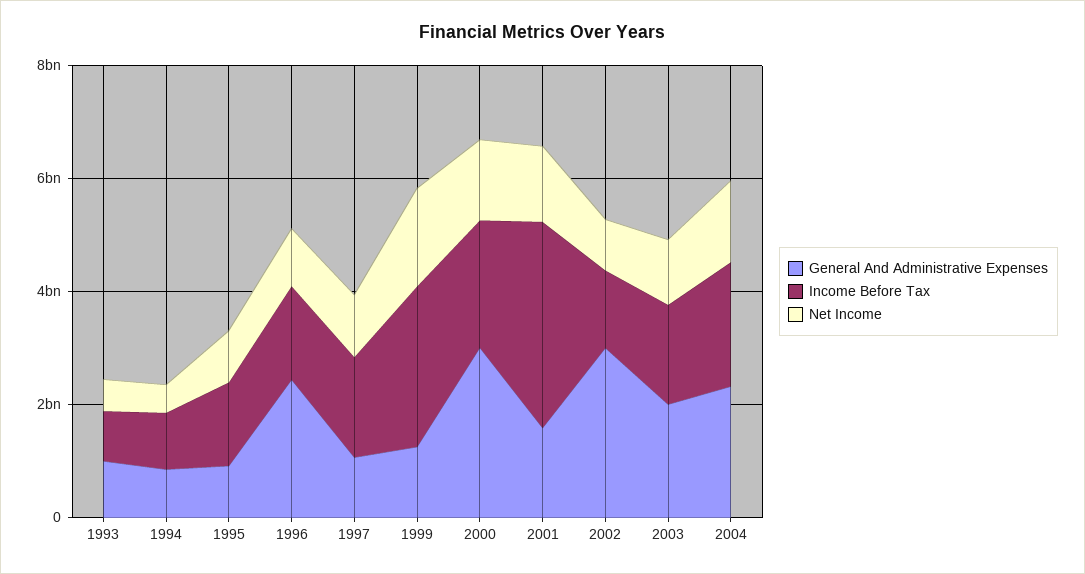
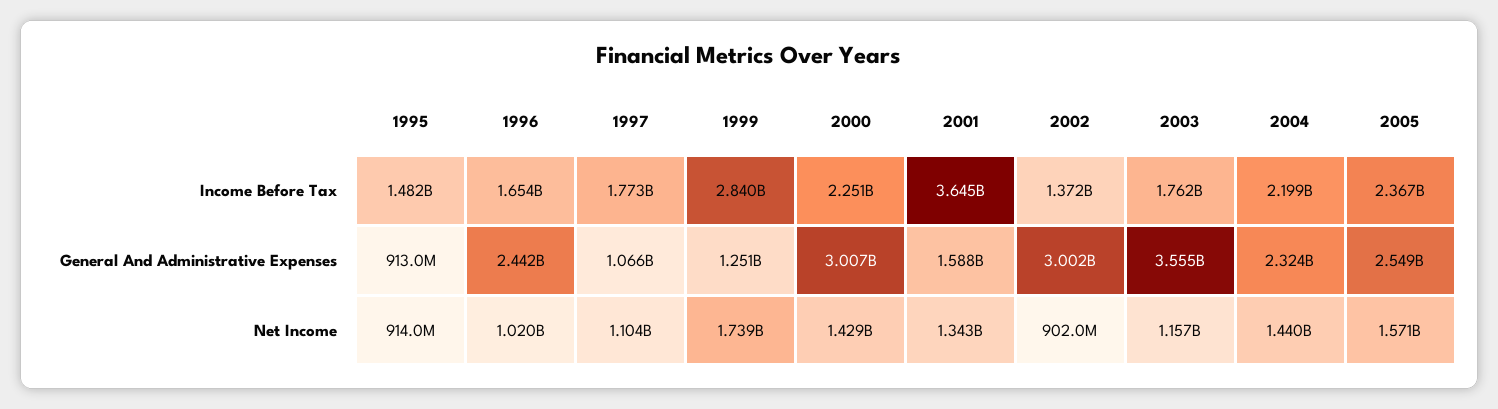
General And Administrative Expenses, 1993: 1000000000 -> none
Income Before Tax, 1993: 1000000000 -> none
Net Income, 1993: 500000000 -> none
General And Administrative Expenses, 1994: 1000000000 -> none
Income Before Tax, 1994: 1000000000 -> none
Net Income, 1994: 500000000 -> none
General And Administrative Expenses, 2003: 2000000000 -> 3555000000
Income Before Tax, 2005: none -> 2367000000
General And Administrative Expenses, 2005: none -> 2549000000
Net Income, 2005: none -> 1571000000

